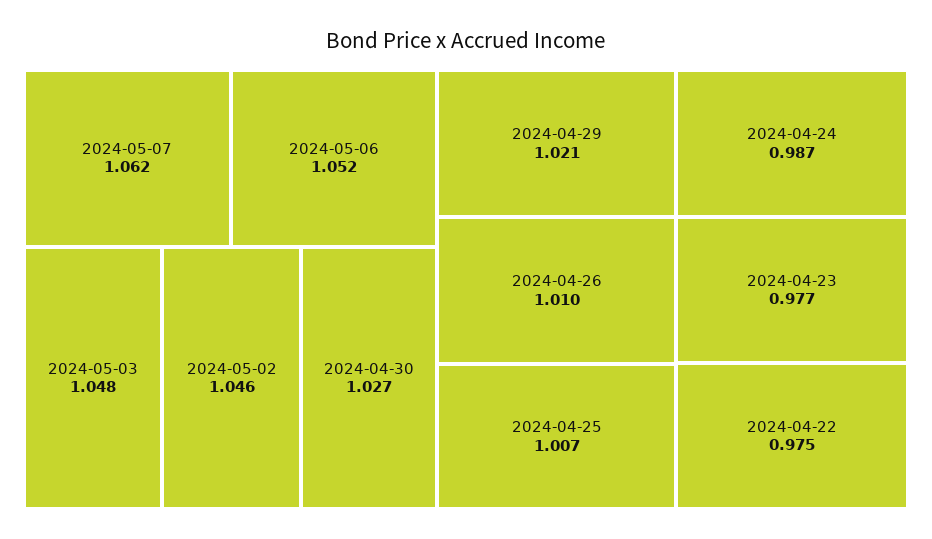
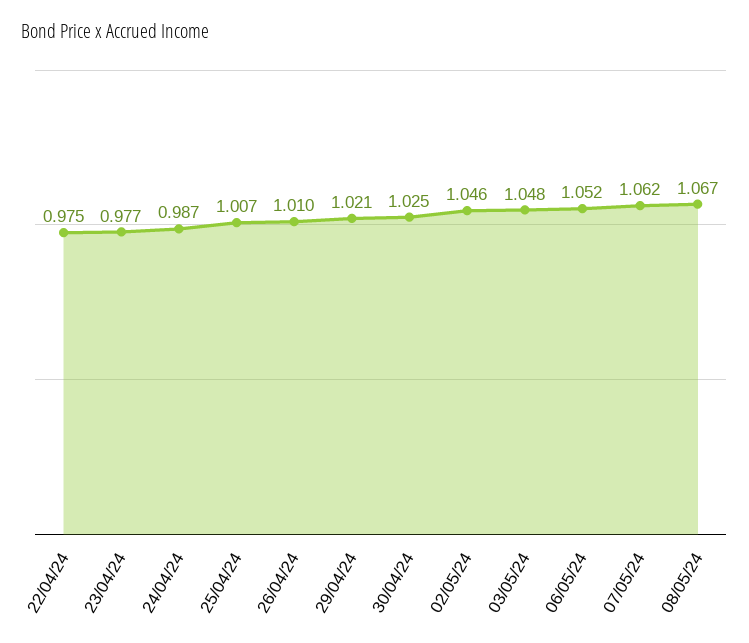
2024-04-30: 1.027 -> 1.025
08/05/24: none -> 1.067

